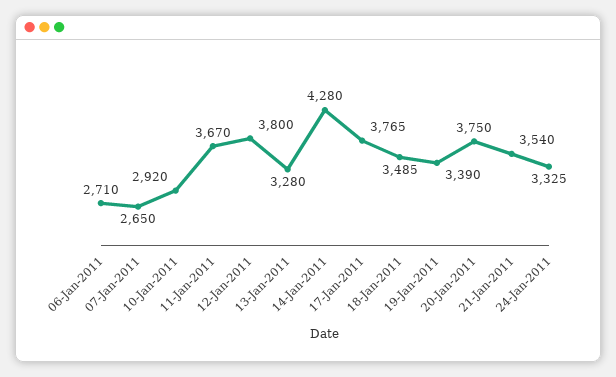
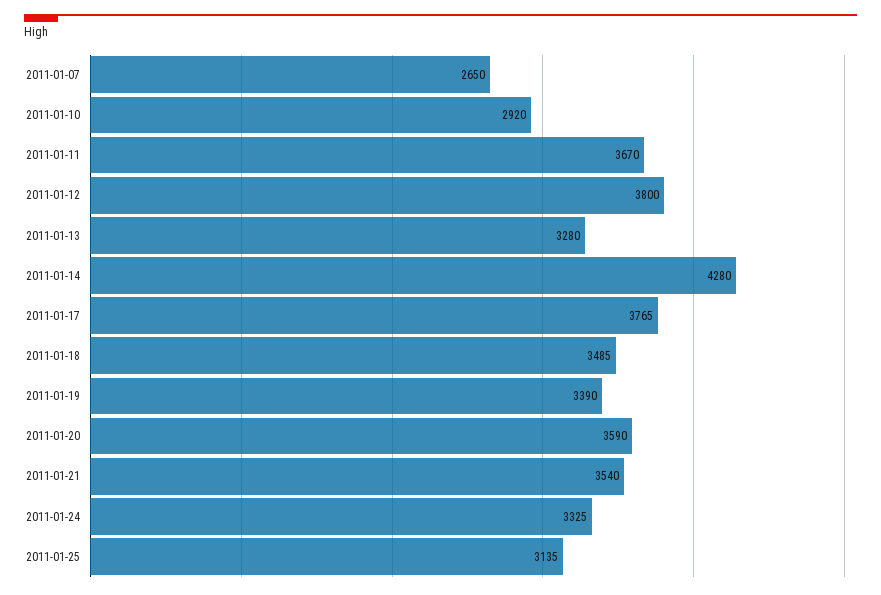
06-Jan-2011: 2710 -> none
20-Jan-2011: 3750 -> 3590
2011-01-25: none -> 3135

